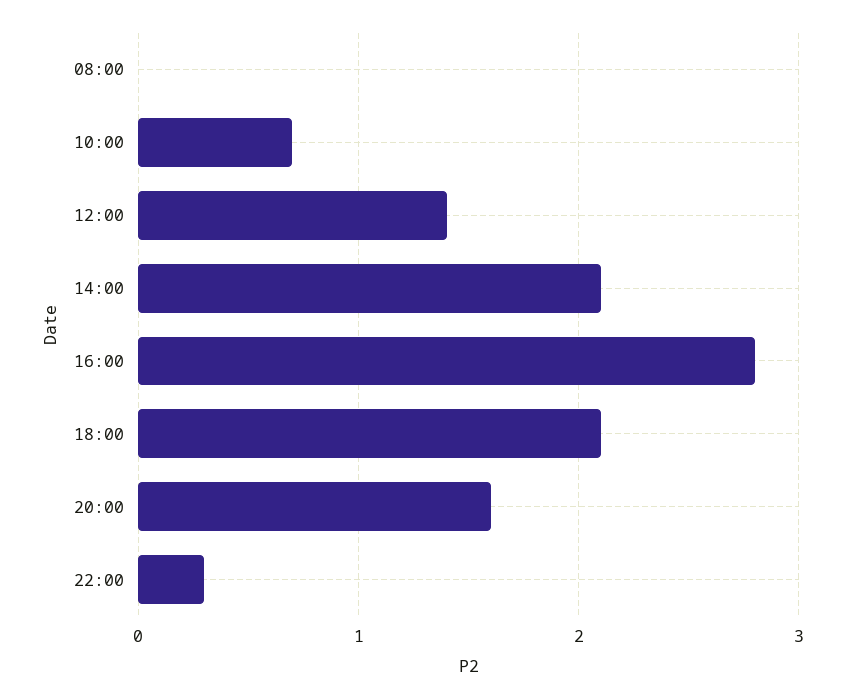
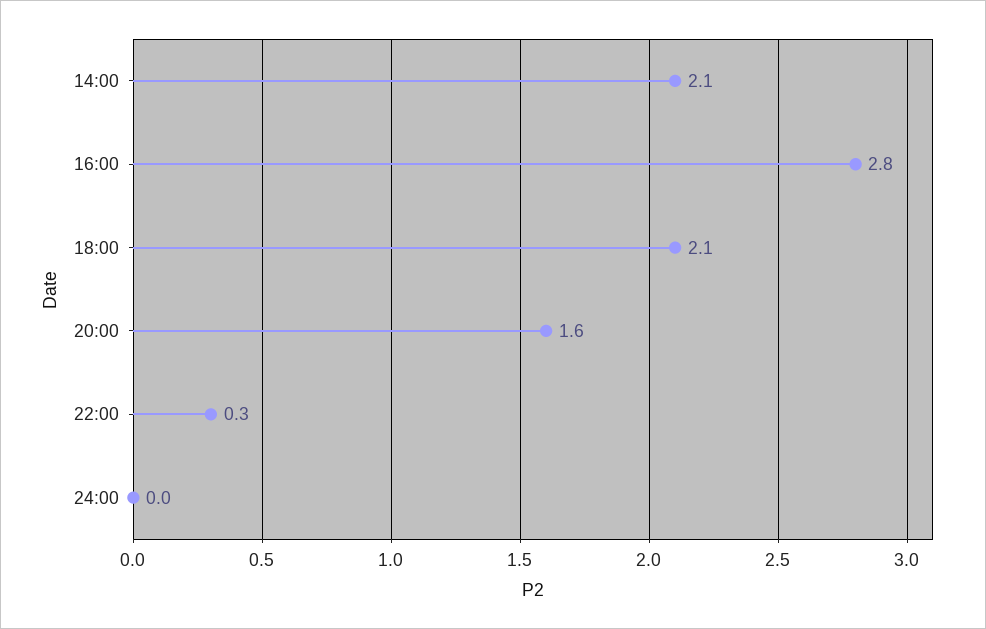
08:00: 0 -> none
10:00: 0.7 -> none
12:00: 1.4 -> none
24:00: none -> 0

